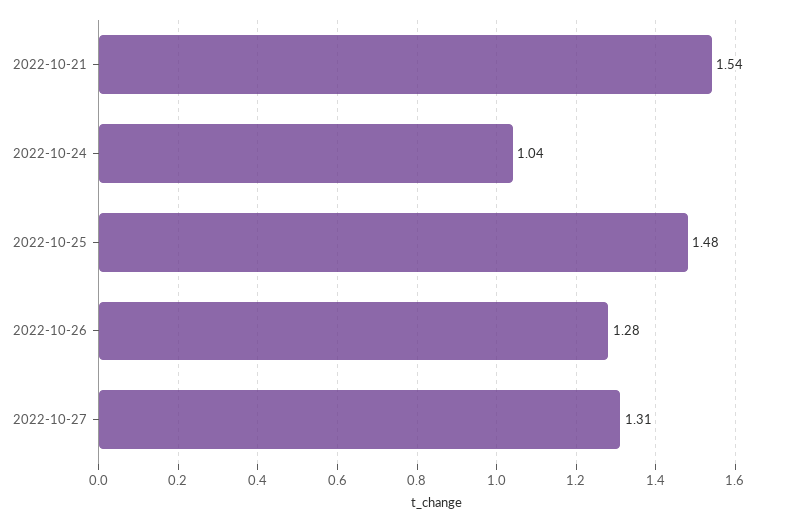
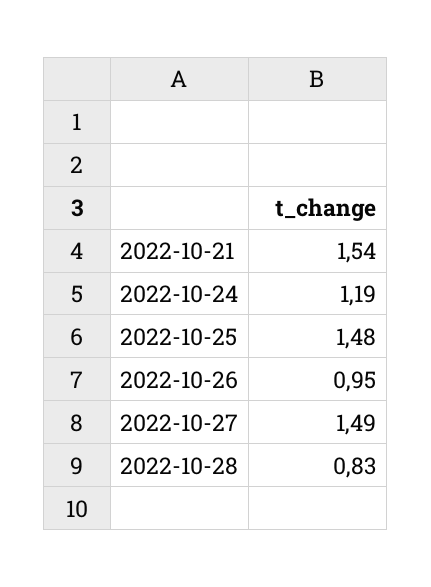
2022-10-24: 1.04 -> 1.19
2022-10-26: 1.28 -> 0.95
2022-10-27: 1.31 -> 1.49
2022-10-28: none -> 0.83

